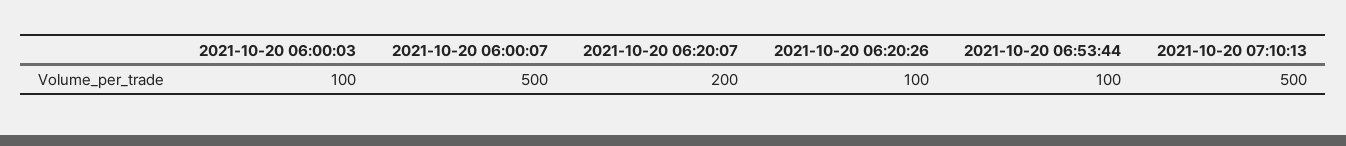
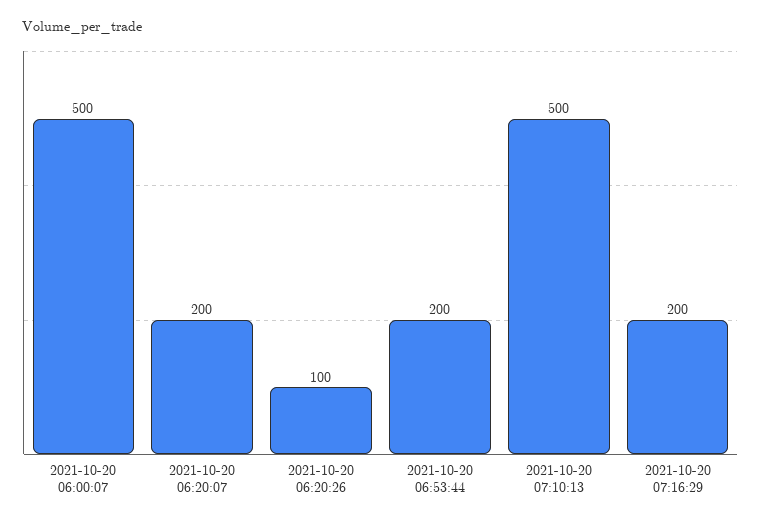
2021-10-20 06:00:03: 100 -> none
2021-10-20 06:53:44: 100 -> 200
2021-10-20 07:16:29: none -> 200

